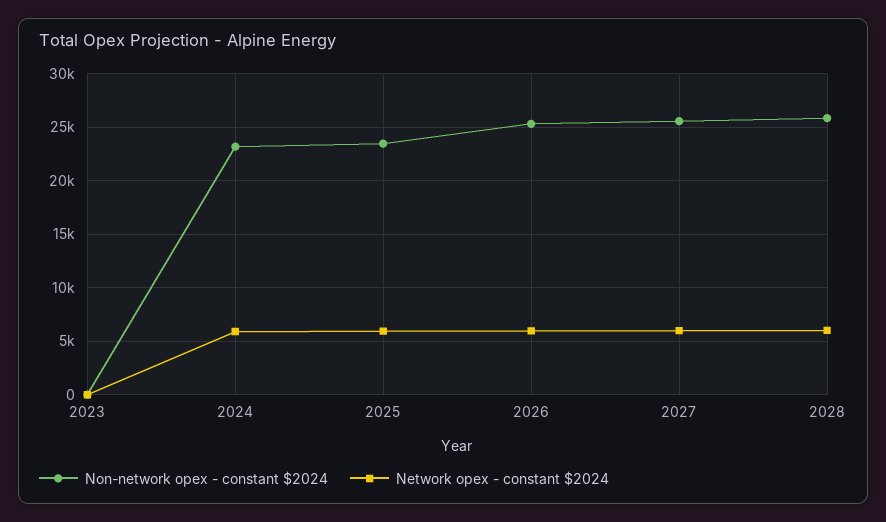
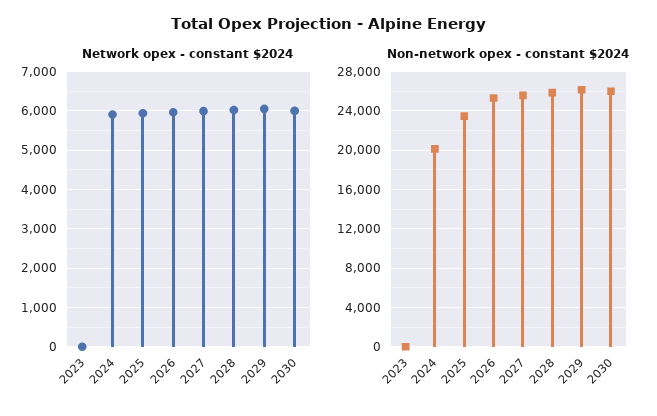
Non-network opex - constant $2024, 2024: 23000 -> 20000
Network opex - constant $2024, 2029: none -> 6000
Network opex - constant $2024, 2030: none -> 6000
Non-network opex - constant $2024, 2029: none -> 26000
Non-network opex - constant $2024, 2030: none -> 26000

